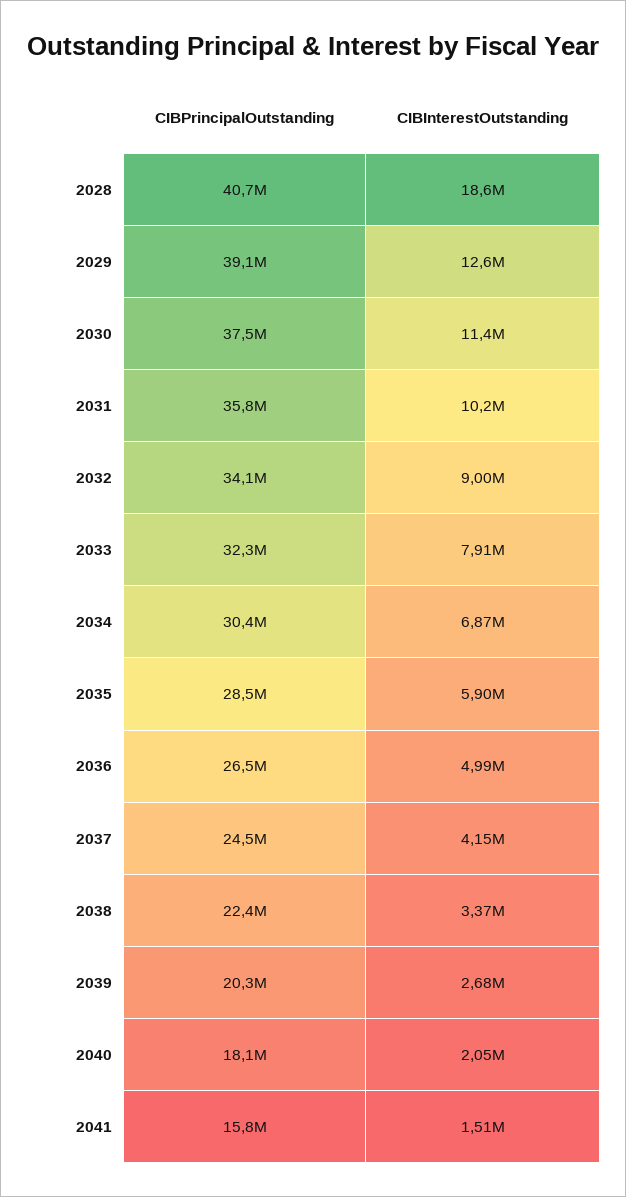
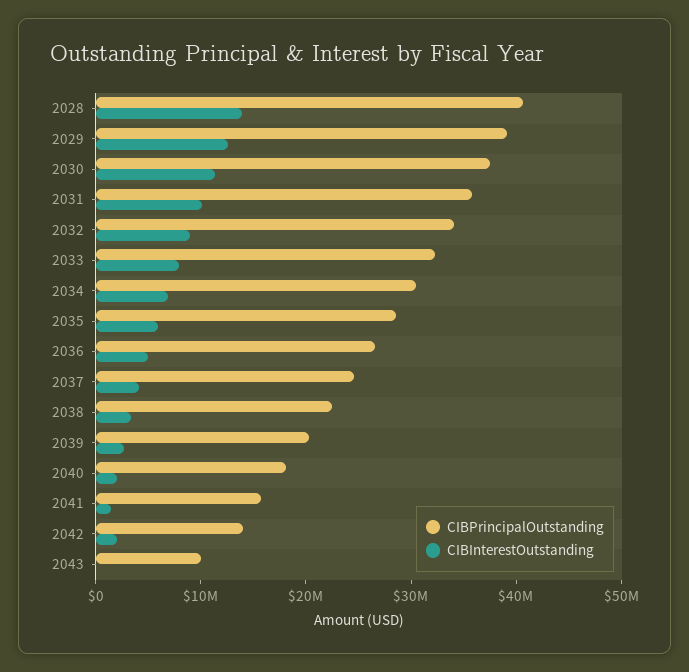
CIBInterestOutstanding, 2028: 18600000 -> 14000000
CIBPrincipalOutstanding, 2042: none -> 14000000
CIBInterestOutstanding, 2042: none -> 2000000
CIBPrincipalOutstanding, 2043: none -> 10000000
CIBInterestOutstanding, 2043: none -> 0

